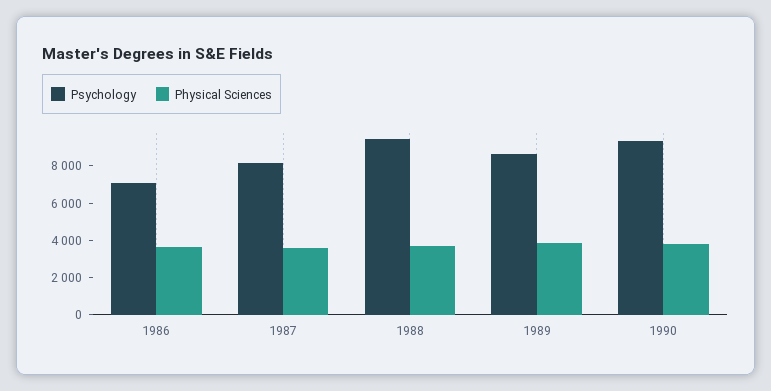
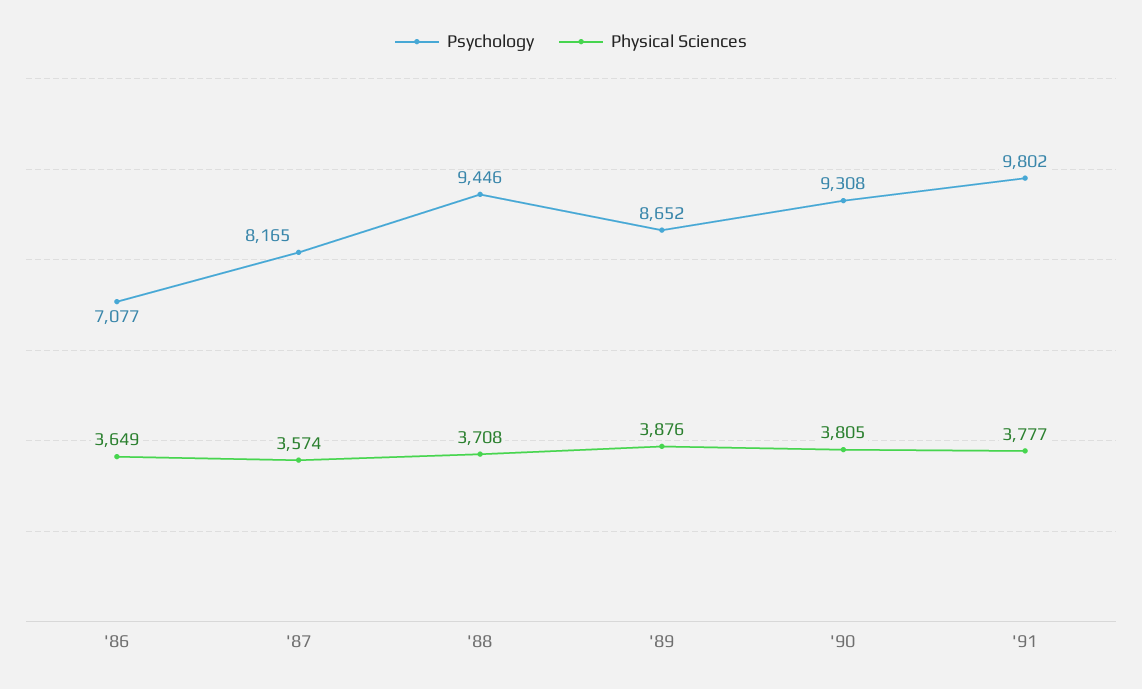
Psychology, '91: none -> 9802
Physical Sciences, '91: none -> 3777

